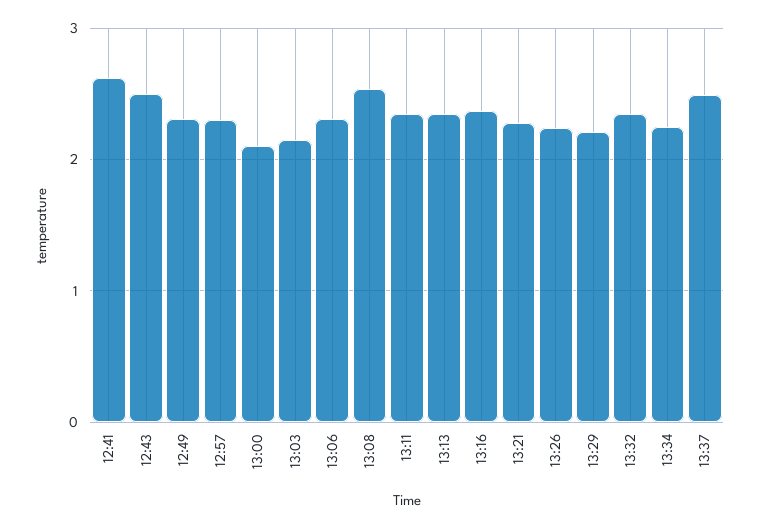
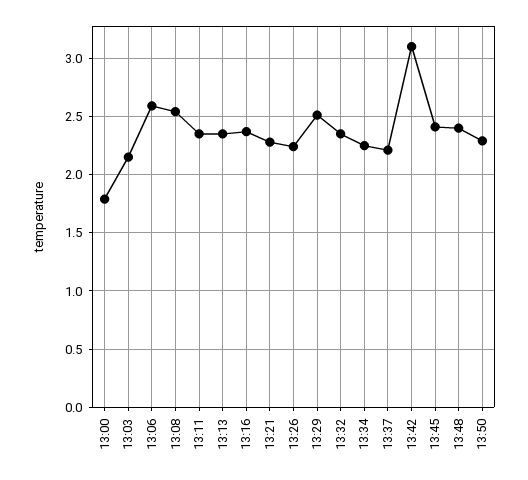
12:41: 2.6 -> none
12:43: 2.5 -> none
12:49: 2.3 -> none
12:57: 2.3 -> none
13:00: 2.1 -> 1.8
13:06: 2.3 -> 2.6
13:29: 2.2 -> 2.5
13:37: 2.5 -> 2.2
13:42: none -> 3.1
13:45: none -> 2.4
13:48: none -> 2.4
13:50: none -> 2.3

